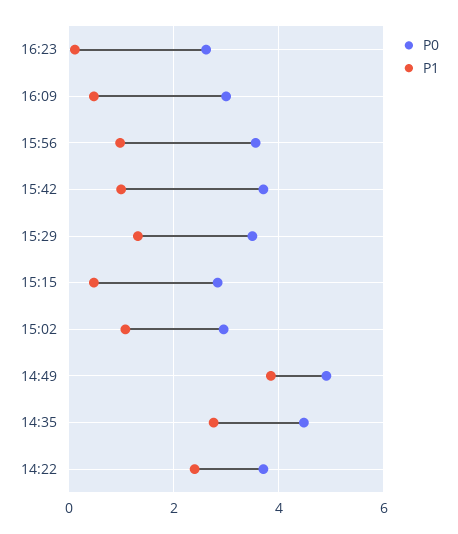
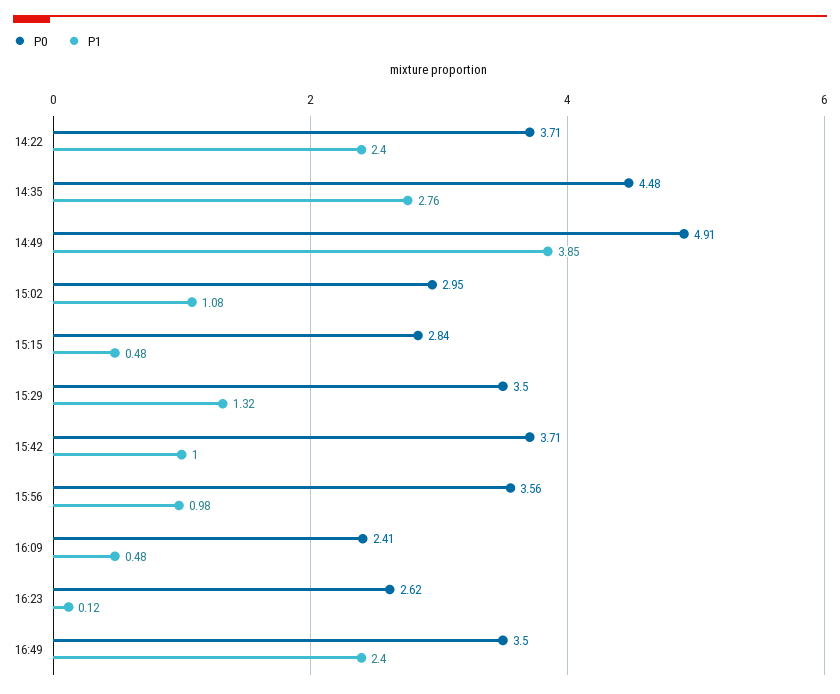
P0, 16:09: 3 -> 2.41
P0, 16:49: none -> 3.5
P1, 16:49: none -> 2.4

